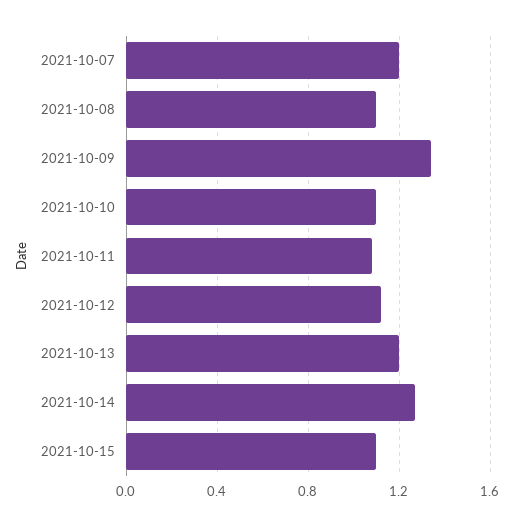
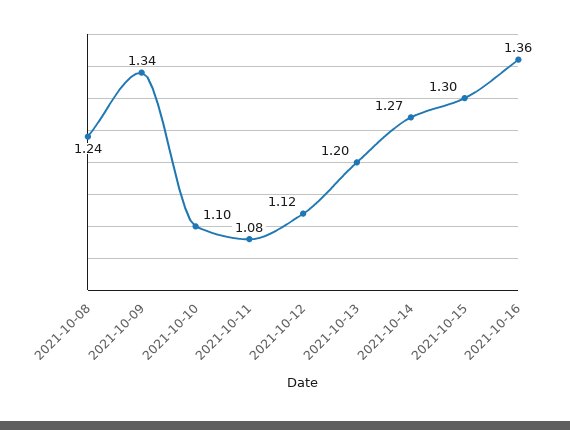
2021-10-07: 1.2 -> none
2021-10-08: 1.1 -> 1.24
2021-10-15: 1.1 -> 1.3
2021-10-16: none -> 1.36

